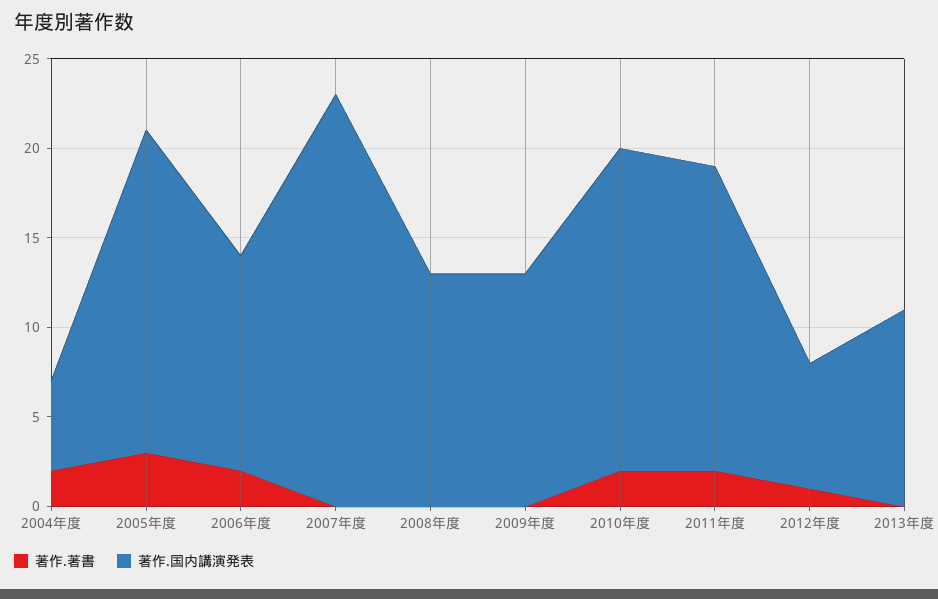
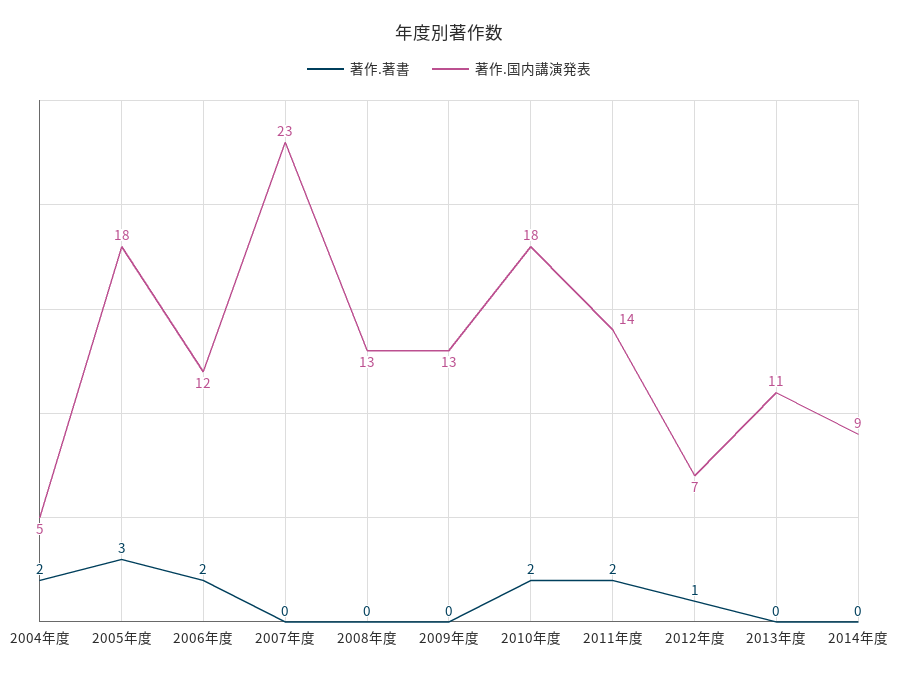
著作.国内講演発表, 2011年度: 17 -> 14
著作.著書, 2014年度: none -> 0
著作.国内講演発表, 2014年度: none -> 9

